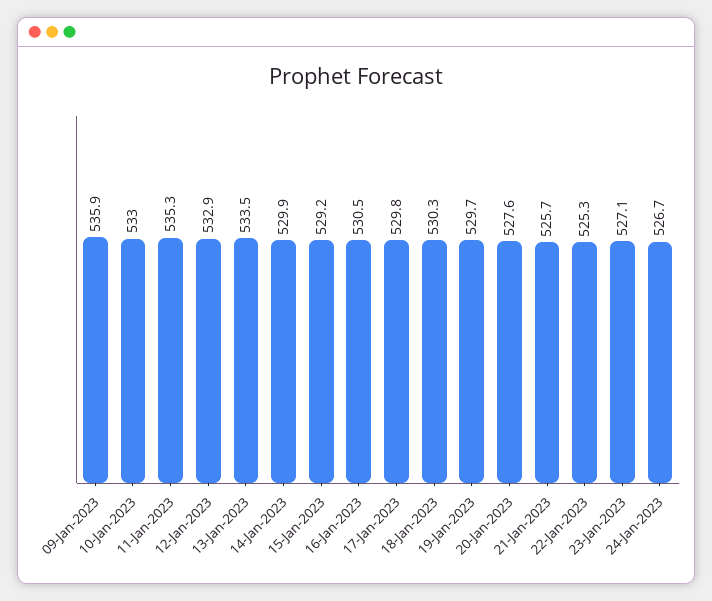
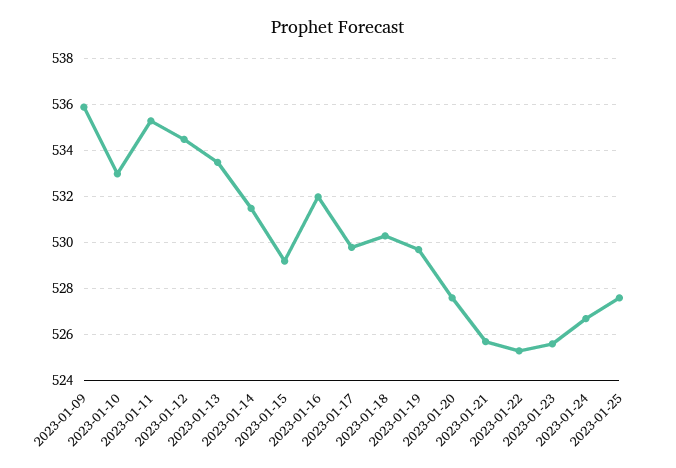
12-Jan-2023: 532.9 -> 534.5
14-Jan-2023: 529.9 -> 531.5
16-Jan-2023: 530.5 -> 532
23-Jan-2023: 527.1 -> 525.5
2023-01-25: none -> 527.5

